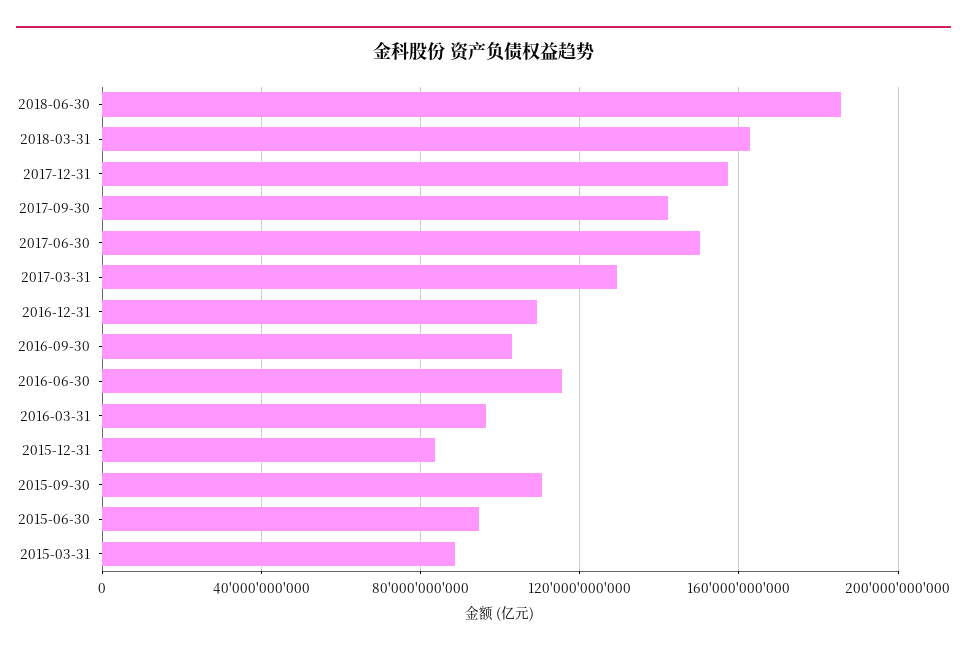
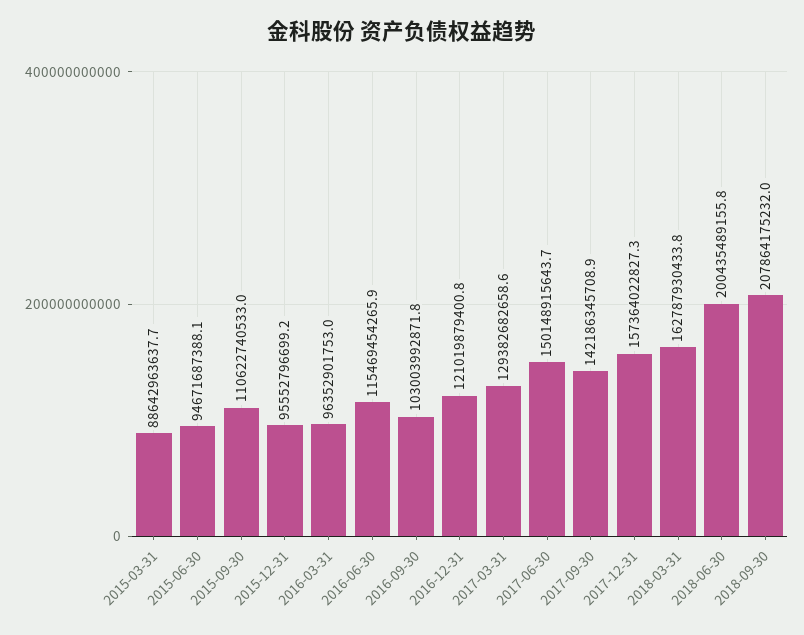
2018-06-30: 185000000000 -> 200435489155.8
2016-12-31: 110000000000 -> 121019879400.8
2015-12-31: 85000000000 -> 95552796699.2
2018-09-30: none -> 207864175232

